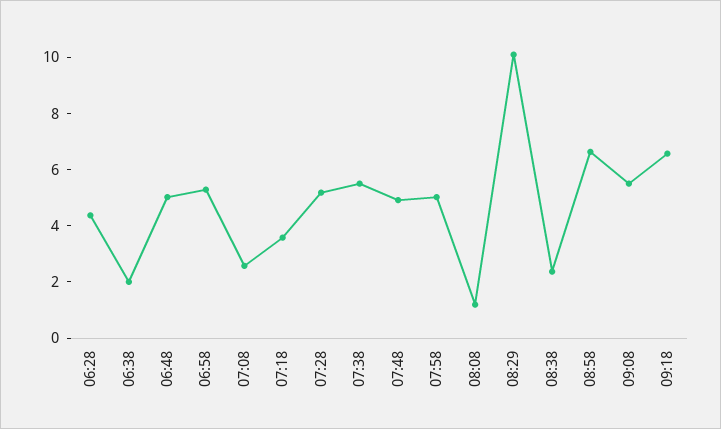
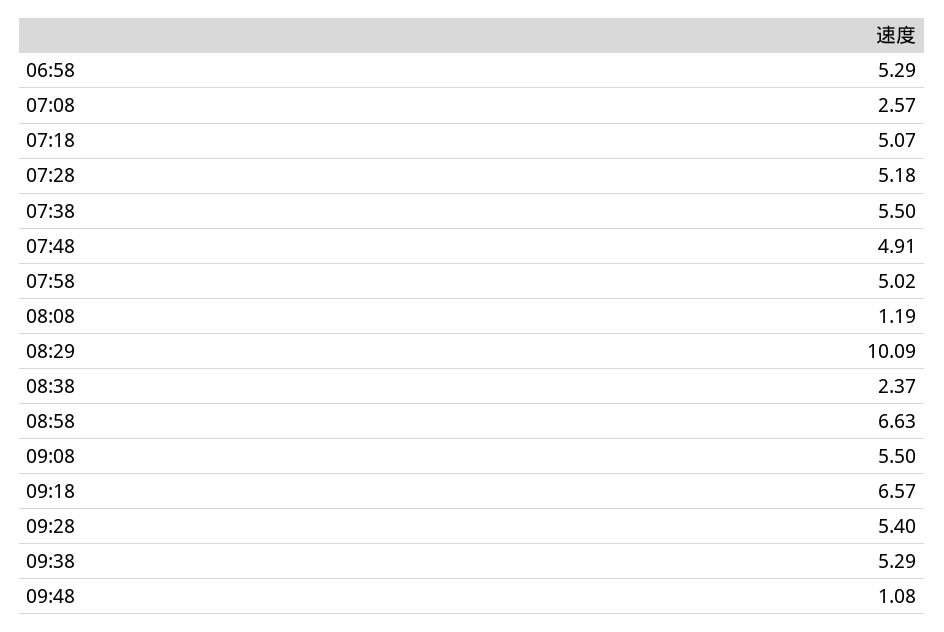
06:28: 4.5 -> none
06:38: 2 -> none
06:48: 5 -> none
07:18: 3.5 -> 5.07
09:28: none -> 5.4
09:38: none -> 5.29
09:48: none -> 1.08

